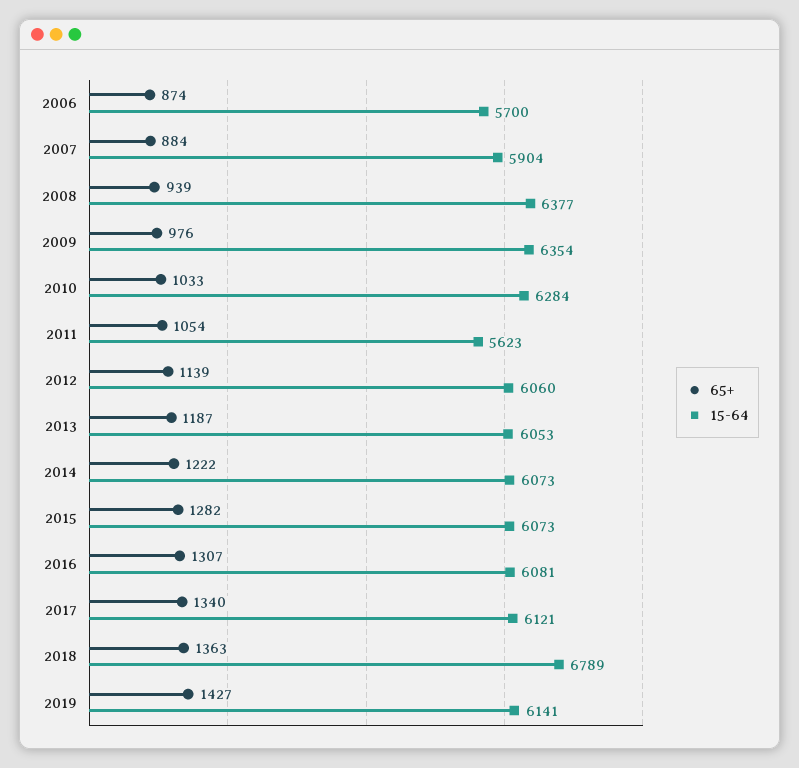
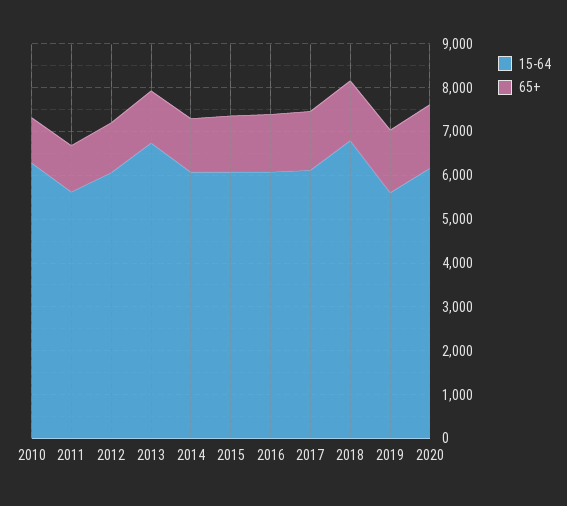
65+, 2006: 874 -> none
15-64, 2006: 5700 -> none
65+, 2007: 884 -> none
15-64, 2007: 5904 -> none
65+, 2008: 939 -> none
15-64, 2008: 6377 -> none
65+, 2009: 976 -> none
15-64, 2009: 6354 -> none
15-64, 2013: 6053 -> 6800
15-64, 2019: 6141 -> 5600
15-64, 2020: none -> 6200
65+, 2020: none -> 1400

